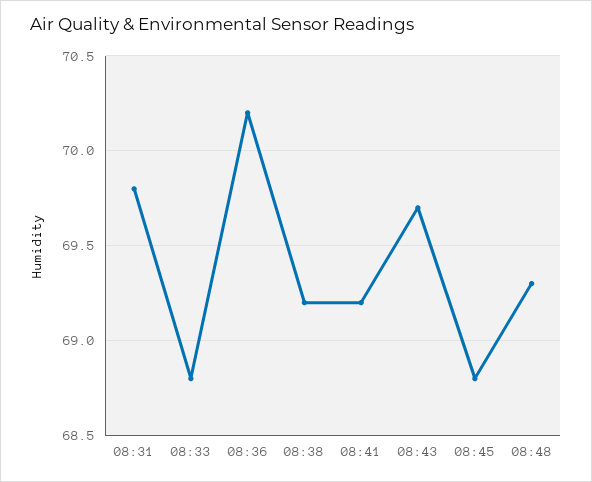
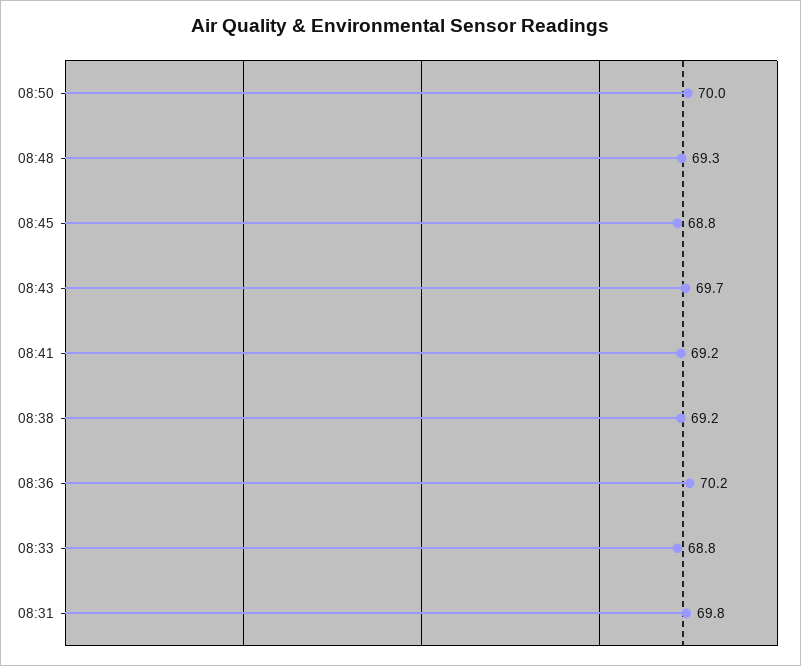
08:50: none -> 70

